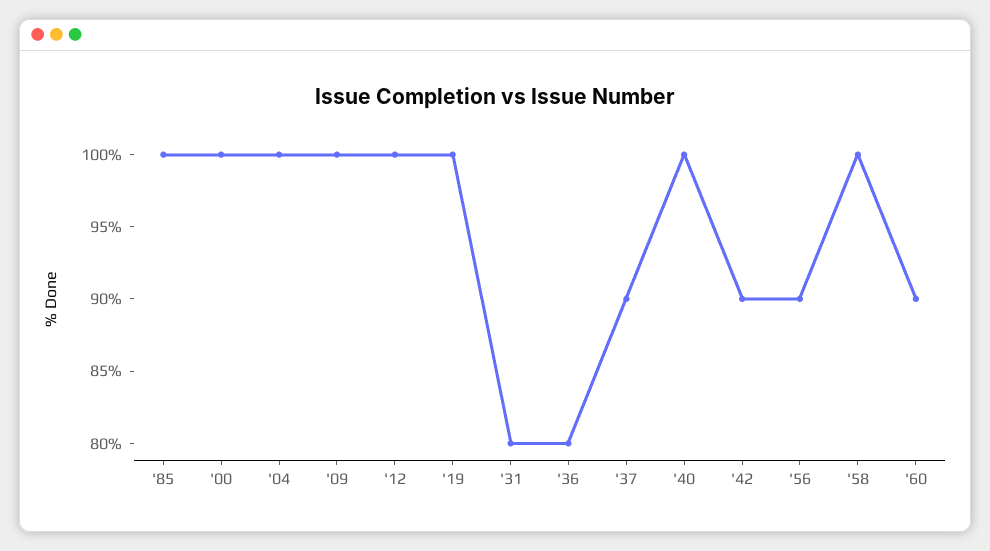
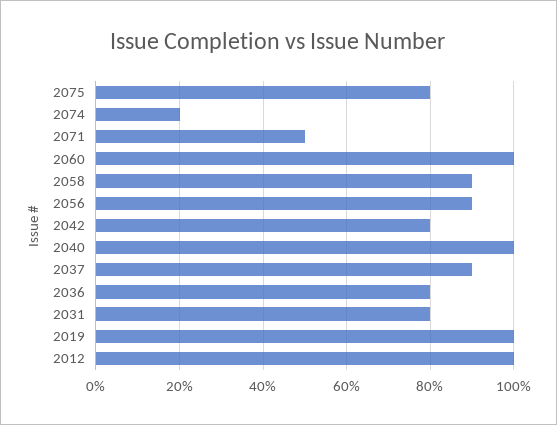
'85: 100 -> none
'00: 100 -> none
'04: 100 -> none
'09: 100 -> none
'42: 90 -> 80
'58: 100 -> 90
'60: 90 -> 100
2075: none -> 80
2074: none -> 20
2071: none -> 50

